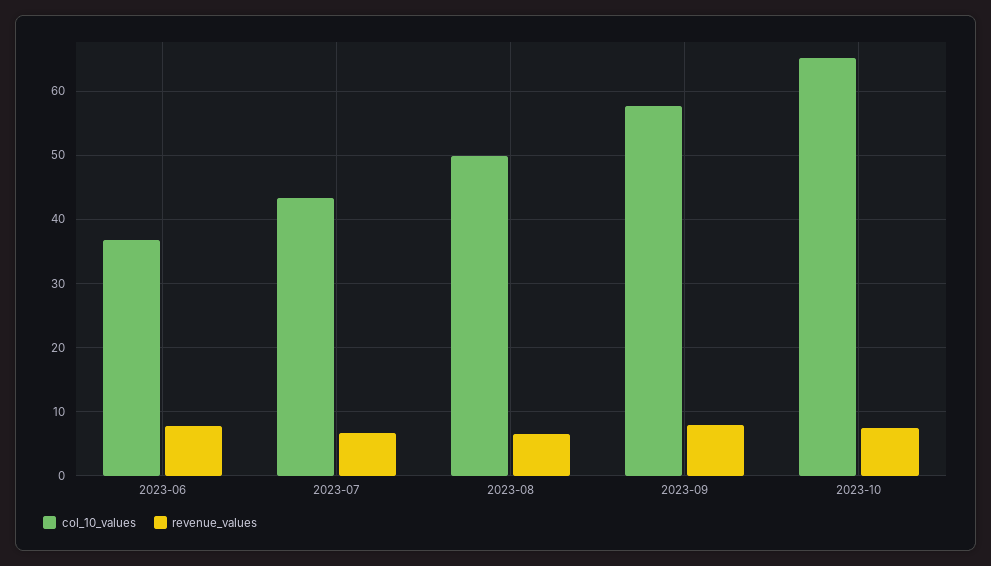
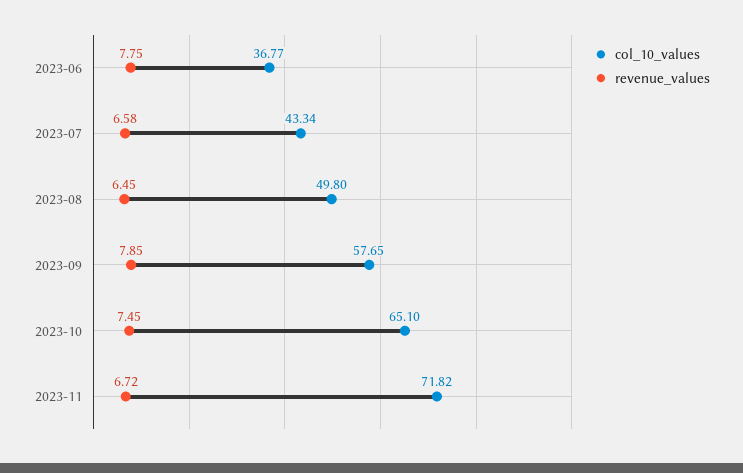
col_10_values, 2023-11: none -> 71.82
revenue_values, 2023-11: none -> 6.72

